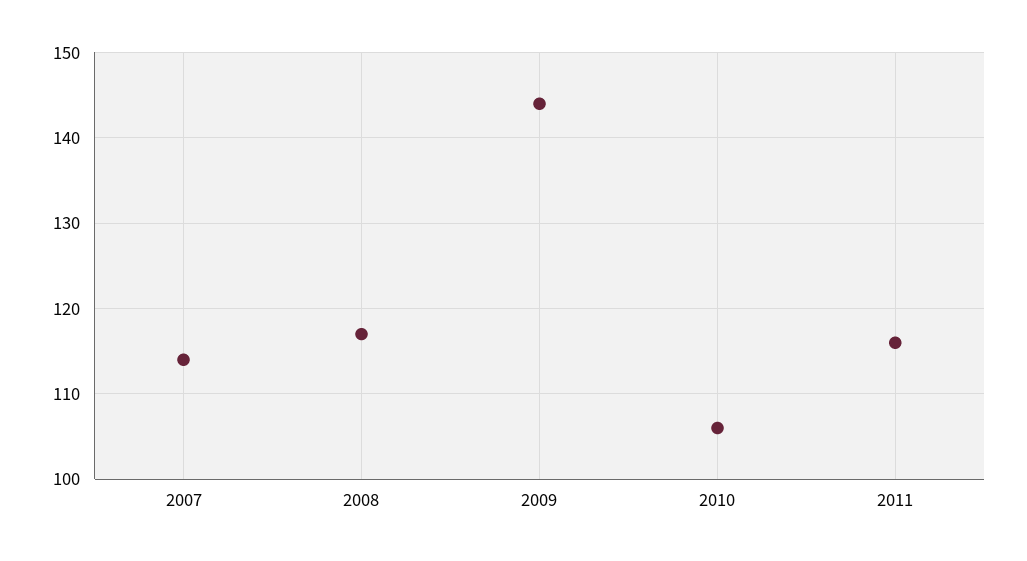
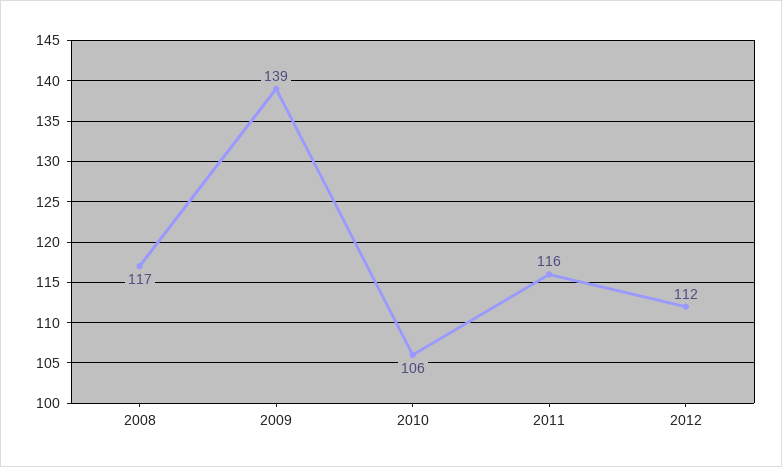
2007: 114 -> none
2009: 144 -> 139
2012: none -> 112

